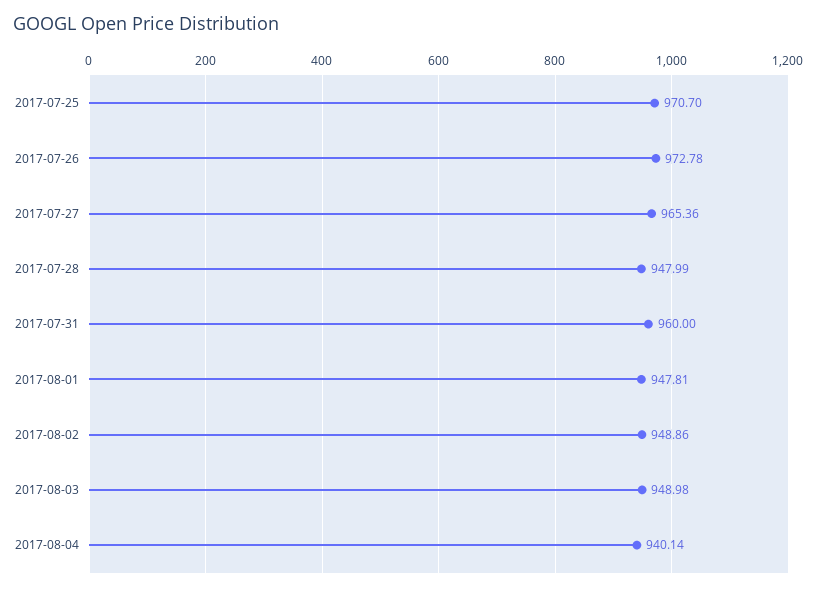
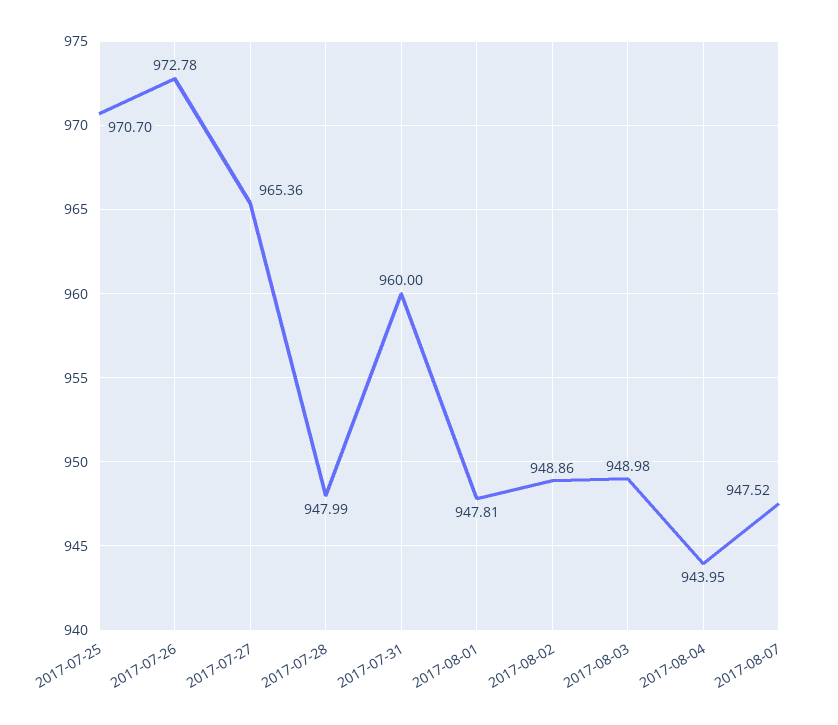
2017-08-04: 940.14 -> 943.95
2017-08-07: none -> 947.52

